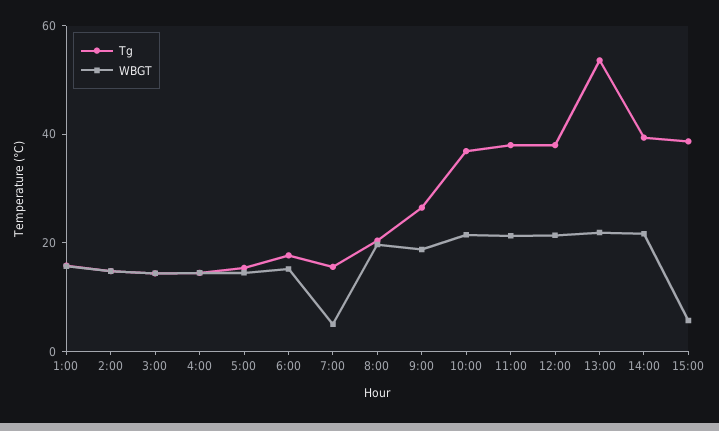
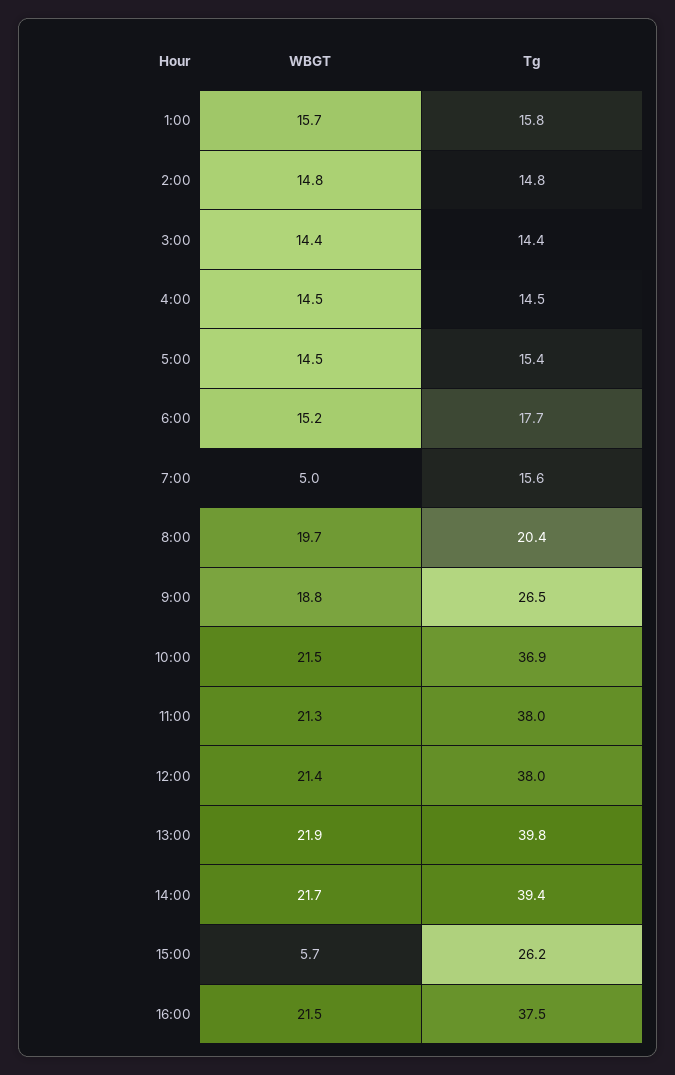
Tg, 13:00: 55 -> 39.8
Tg, 15:00: 40 -> 26.2
WBGT, 16:00: none -> 21.5
Tg, 16:00: none -> 37.5

